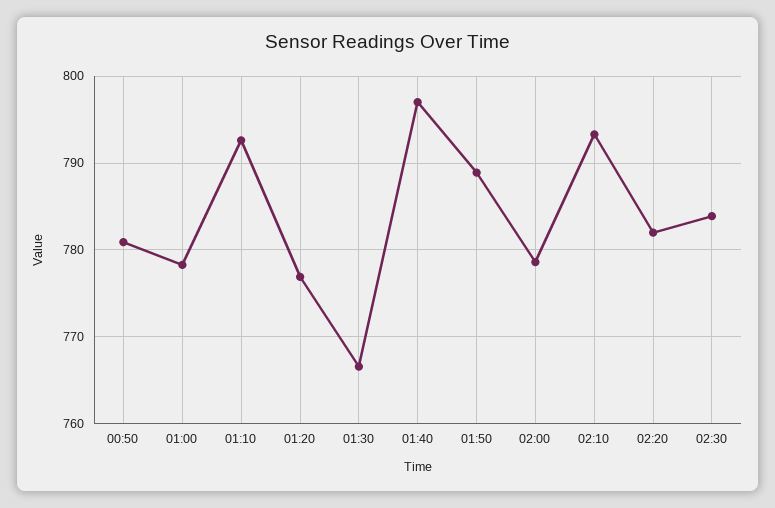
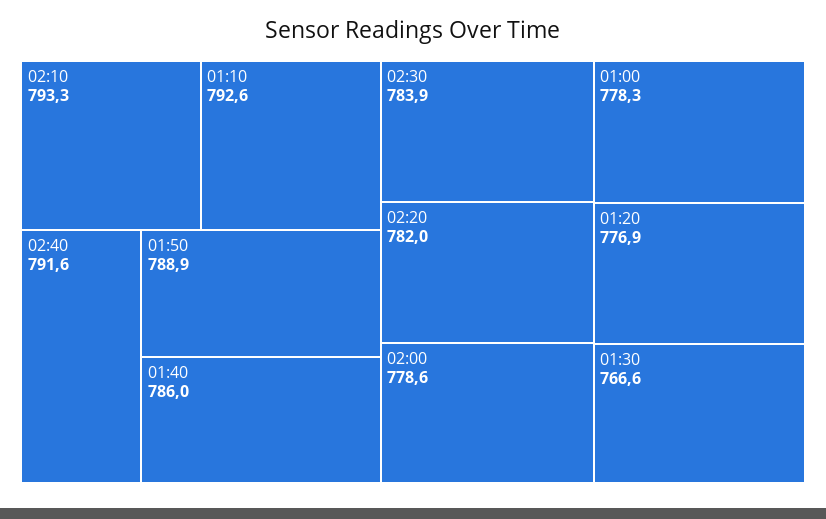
00:50: 781 -> none
01:40: 797 -> 786
02:40: none -> 791.6

